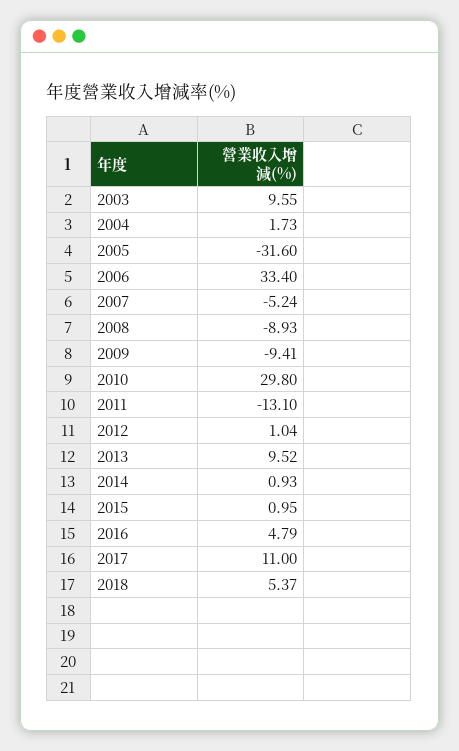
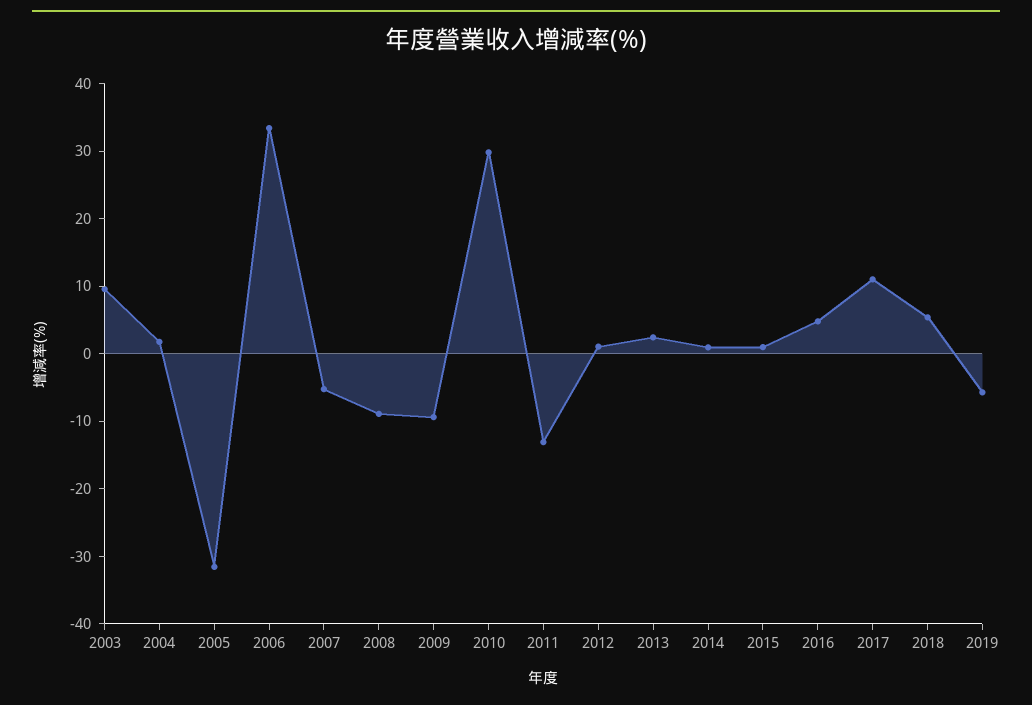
2013: 9.52 -> 2
2019: none -> -6

